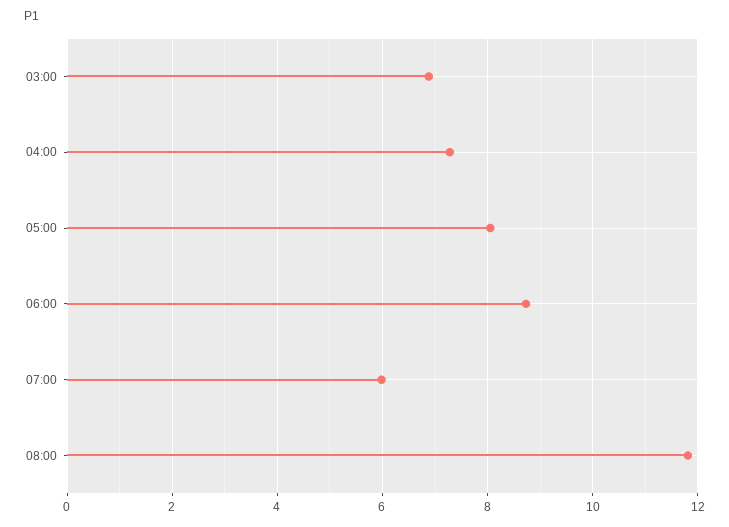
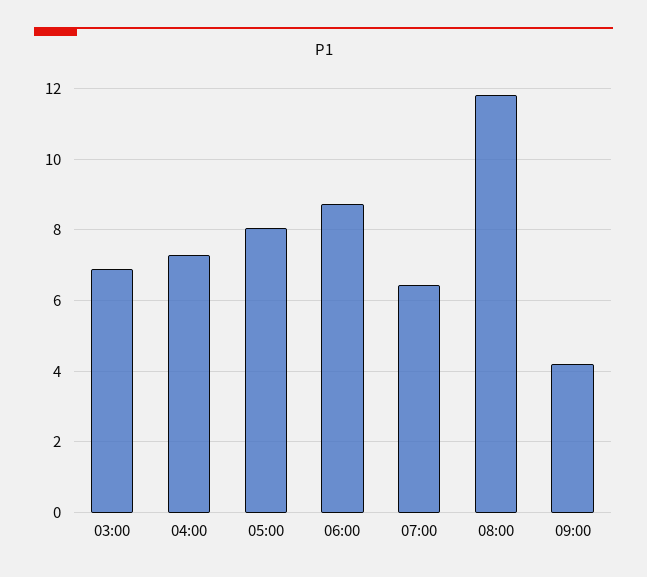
07:00: 6 -> 6.4
09:00: none -> 4.2

